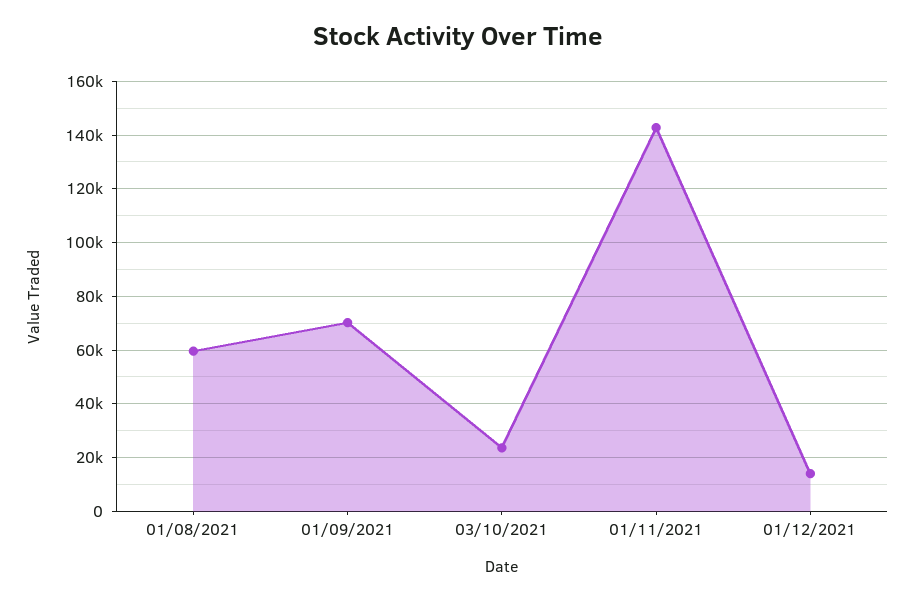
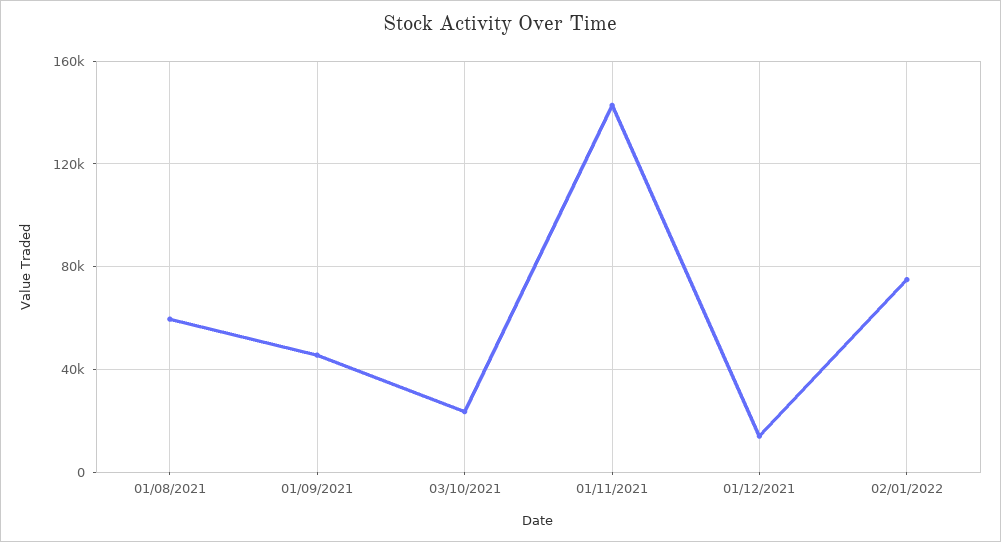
01/09/2021: 70000 -> 45000
02/01/2022: none -> 75000

